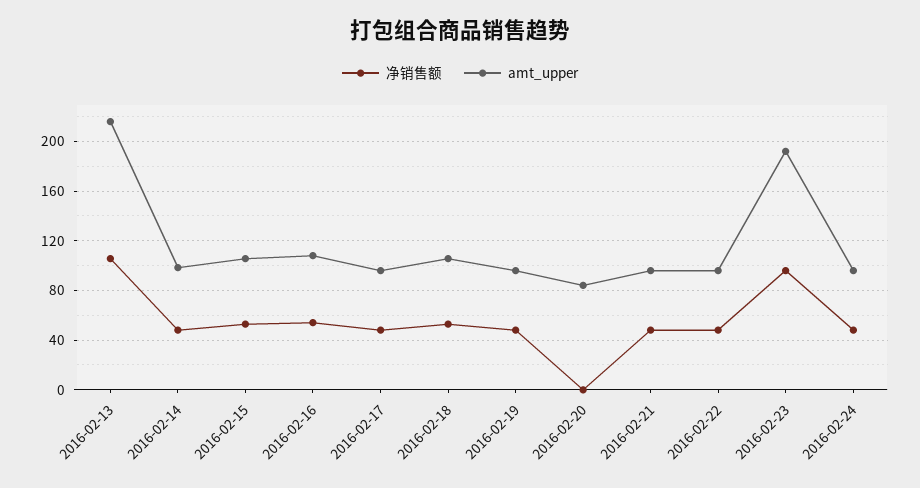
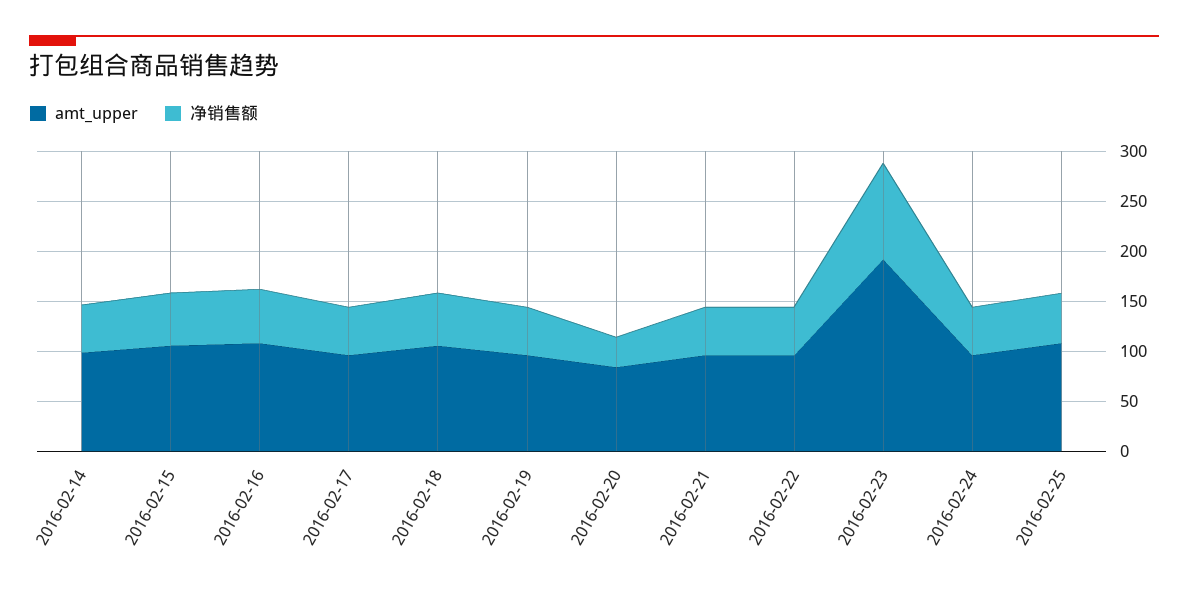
净销售额, 2016-02-13: 105 -> none
amt_upper, 2016-02-13: 215 -> none
净销售额, 2016-02-20: 0 -> 30
amt_upper, 2016-02-25: none -> 110
净销售额, 2016-02-25: none -> 50

